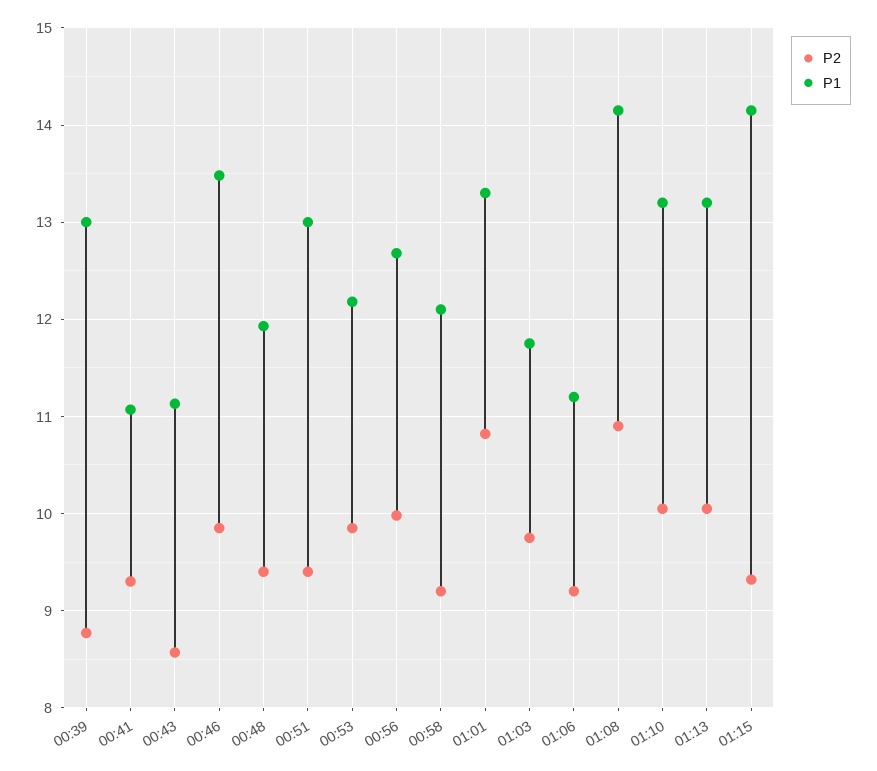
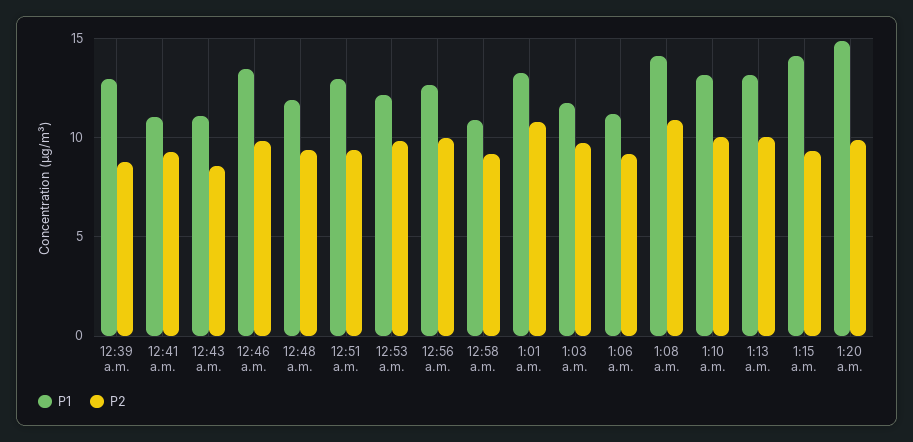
P1, 00:58: 12.1 -> 11
P1, 1:20 a.m.: none -> 15
P2, 1:20 a.m.: none -> 10

